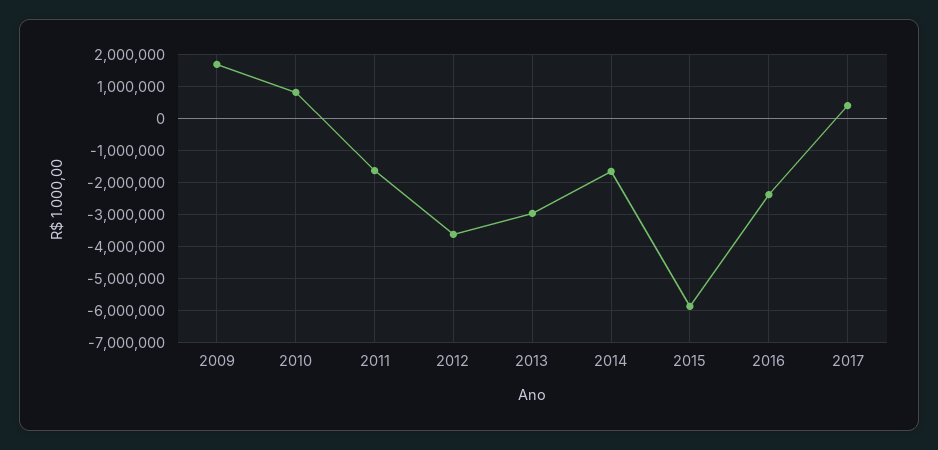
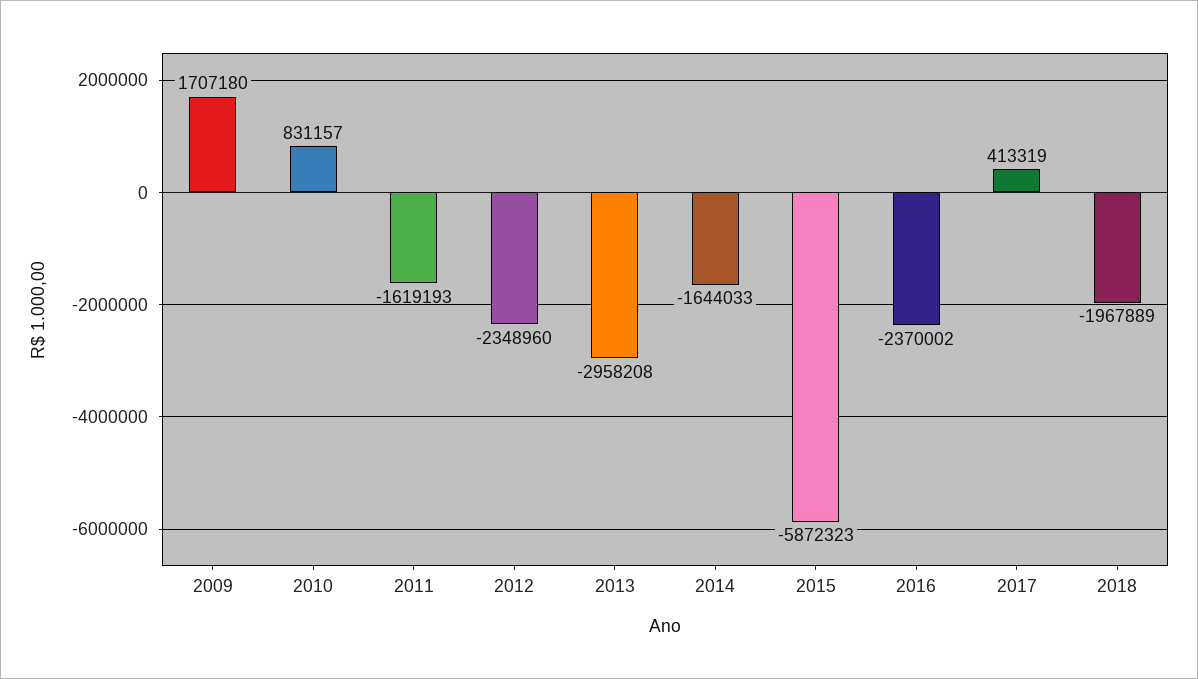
2012: -3600000 -> -2348960
2018: none -> -1967889

